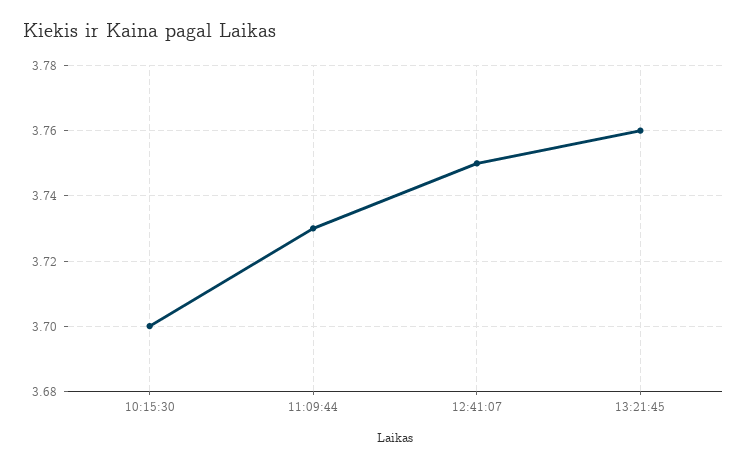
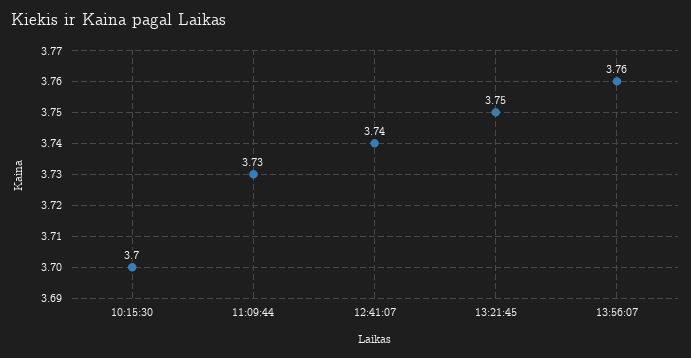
12:41:07: 3.75 -> 3.74
13:21:45: 3.76 -> 3.75
13:56:07: none -> 3.76

